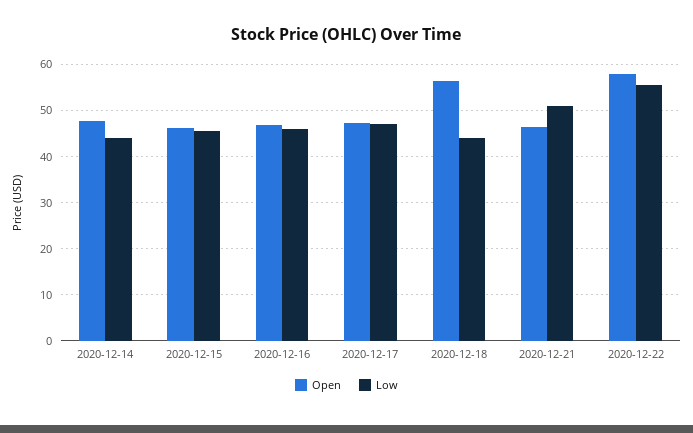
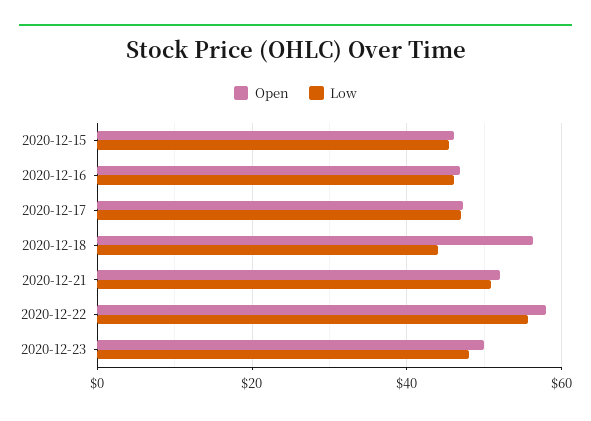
Open, 2020-12-14: 48 -> none
Low, 2020-12-14: 44 -> none
Open, 2020-12-21: 46 -> 52
Open, 2020-12-23: none -> 50
Low, 2020-12-23: none -> 48

